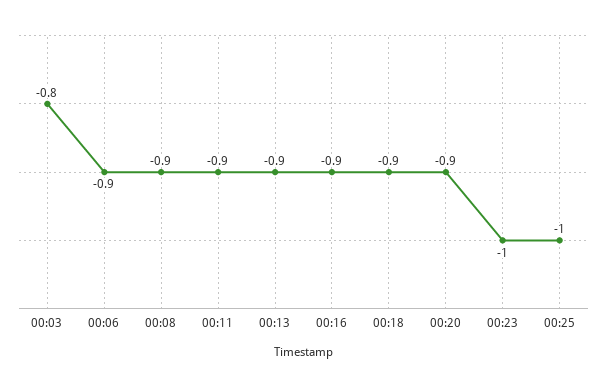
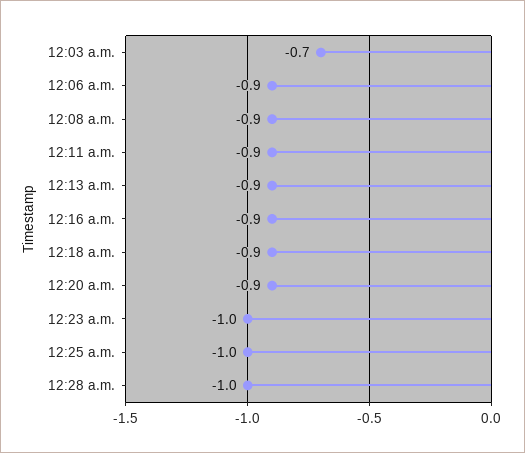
00:03: -0.8 -> -0.7
12:28 a.m.: none -> -1

